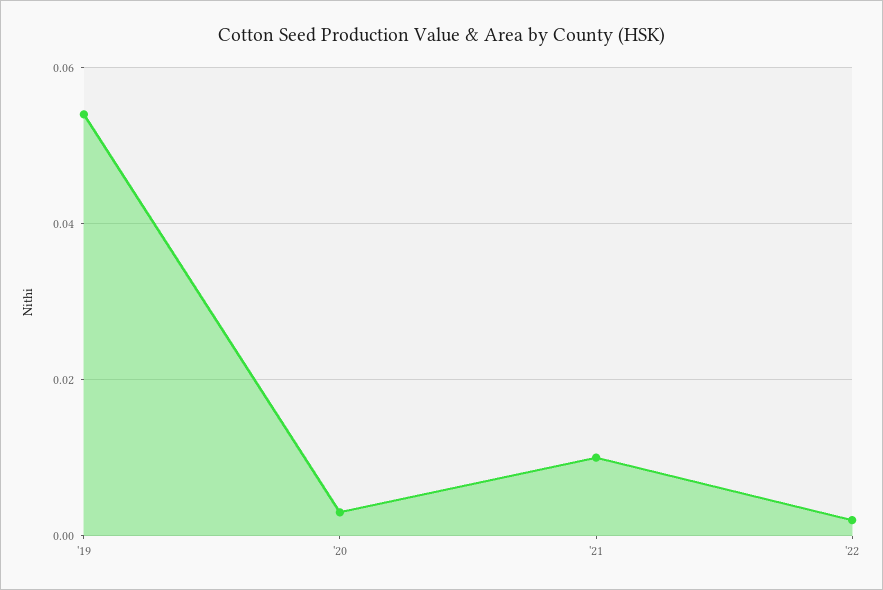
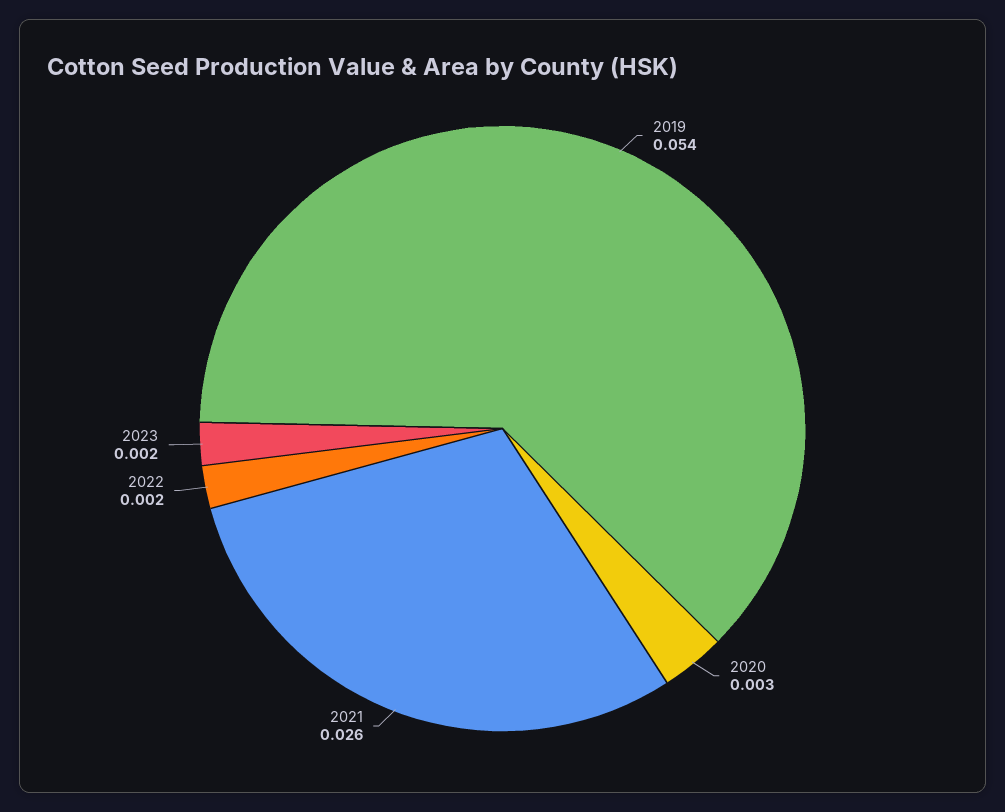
'21: 0.01 -> 0.026
2023: none -> 0.002

